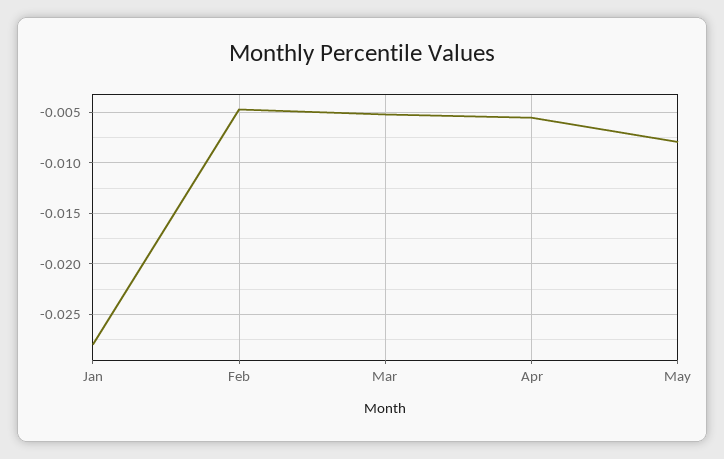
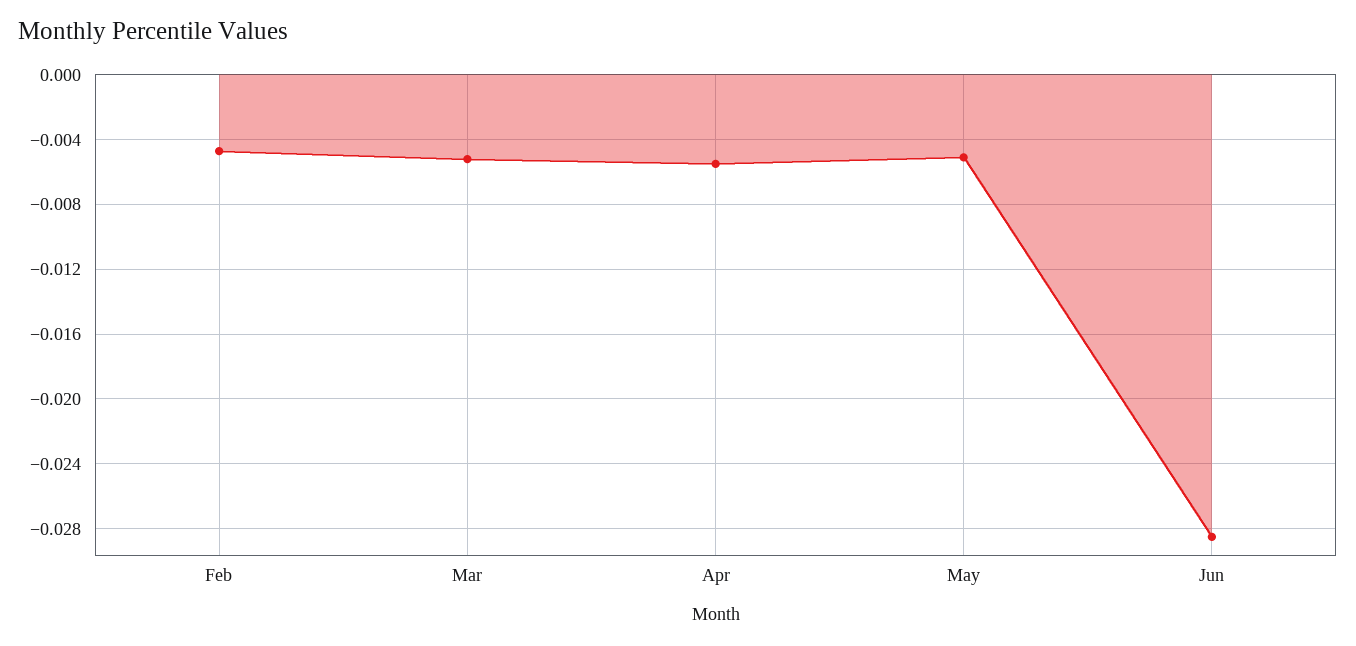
Jan: -0.028 -> none
May: -0.008 -> -0.005
Jun: none -> -0.0285

